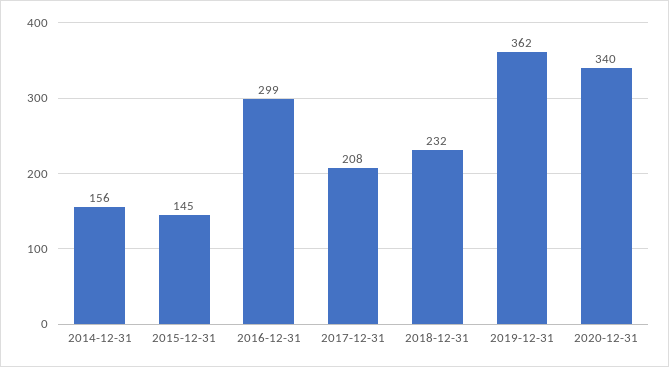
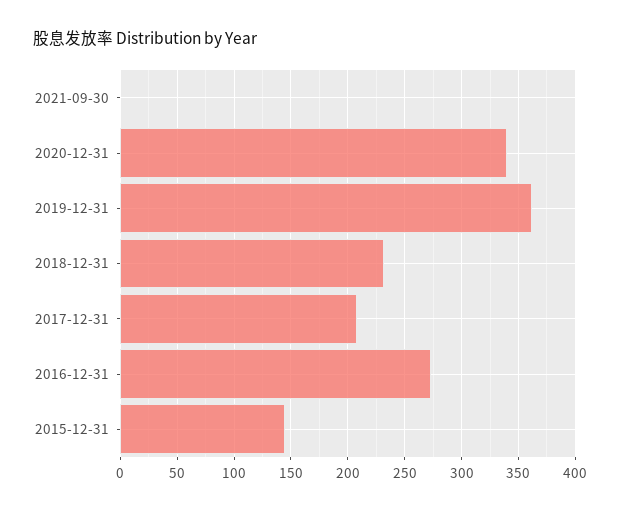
2014-12-31: 156 -> none
2016-12-31: 299 -> 270
2021-09-30: none -> 0

